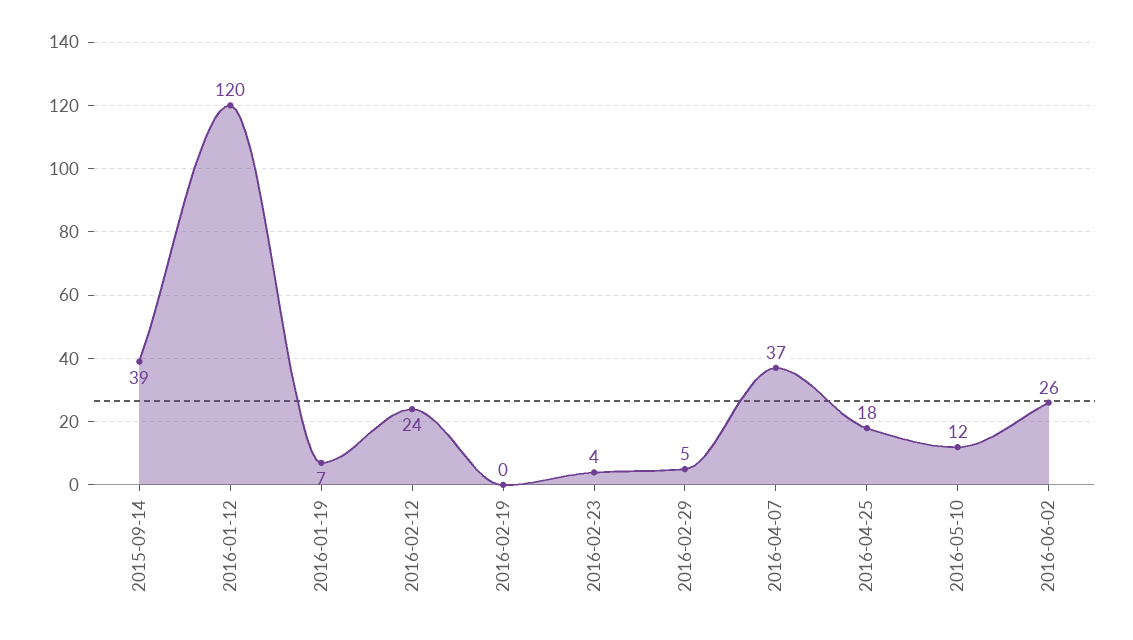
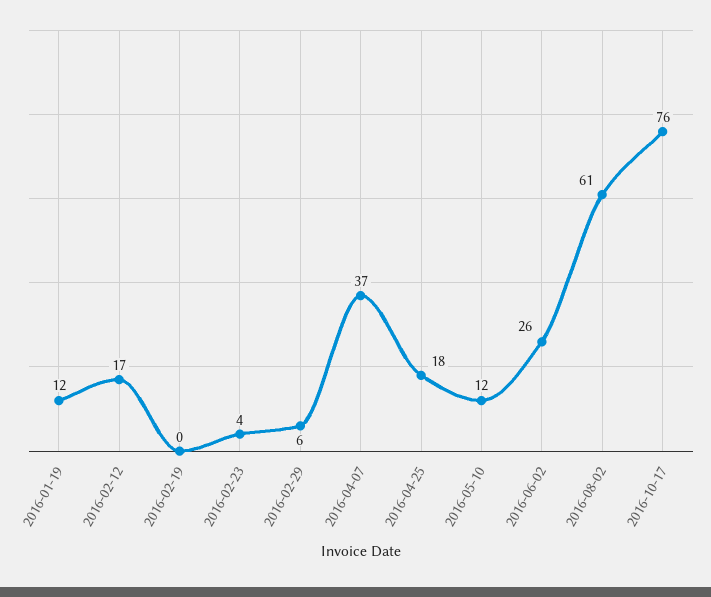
2015-09-14: 39 -> none
2016-01-12: 120 -> none
2016-01-19: 7 -> 12
2016-02-12: 24 -> 17
2016-02-29: 5 -> 6
2016-08-02: none -> 61
2016-10-17: none -> 76

